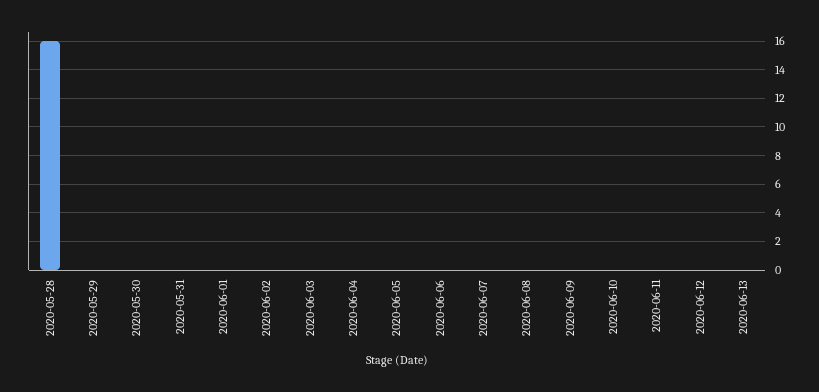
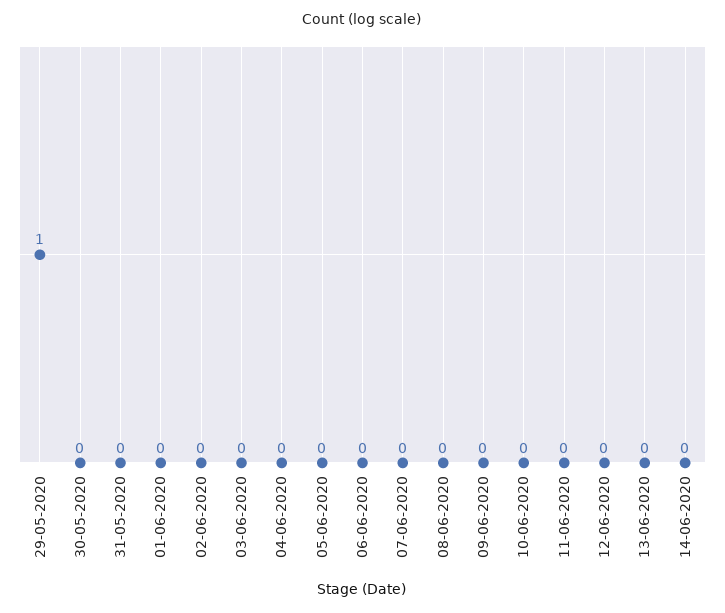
2020-05-28: 16 -> none
2020-05-29: 0 -> 1
14-06-2020: none -> 0

